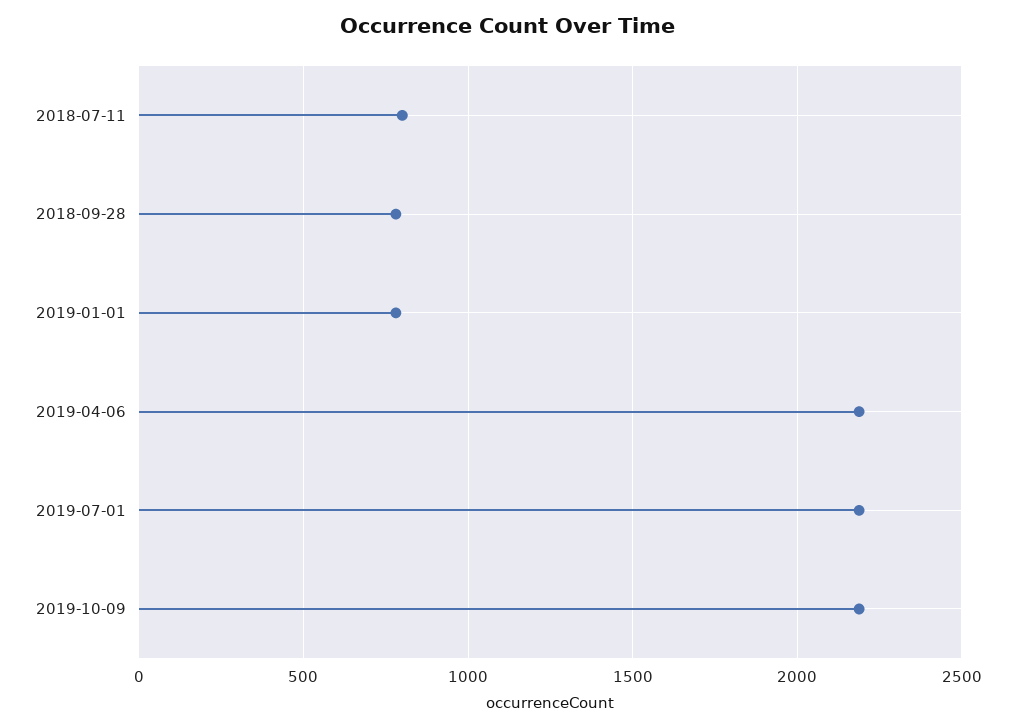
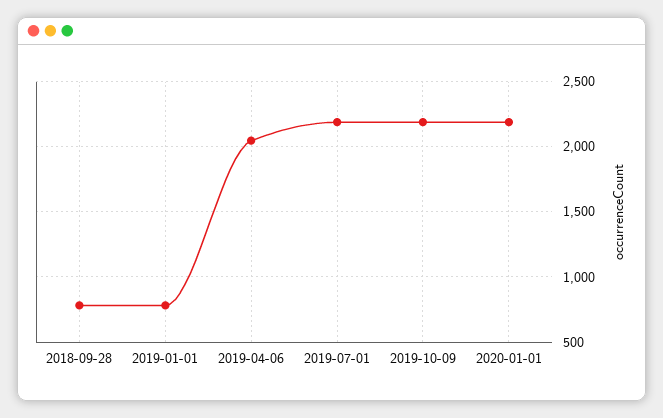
2018-07-11: 800 -> none
2019-04-06: 2200 -> 2050
2020-01-01: none -> 2200

